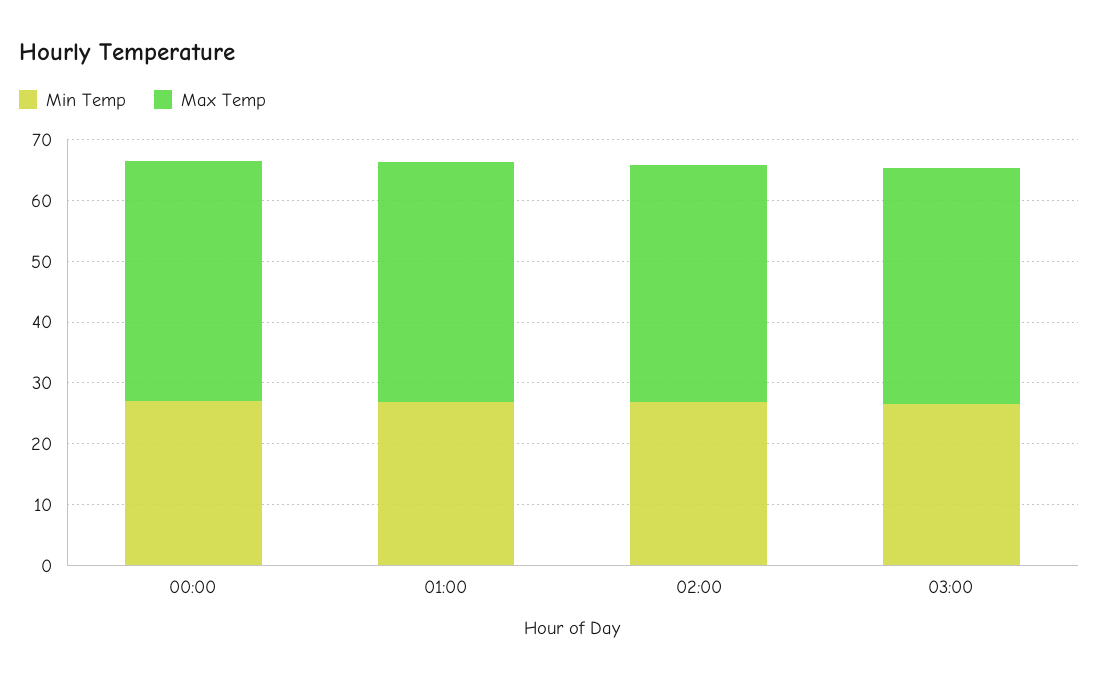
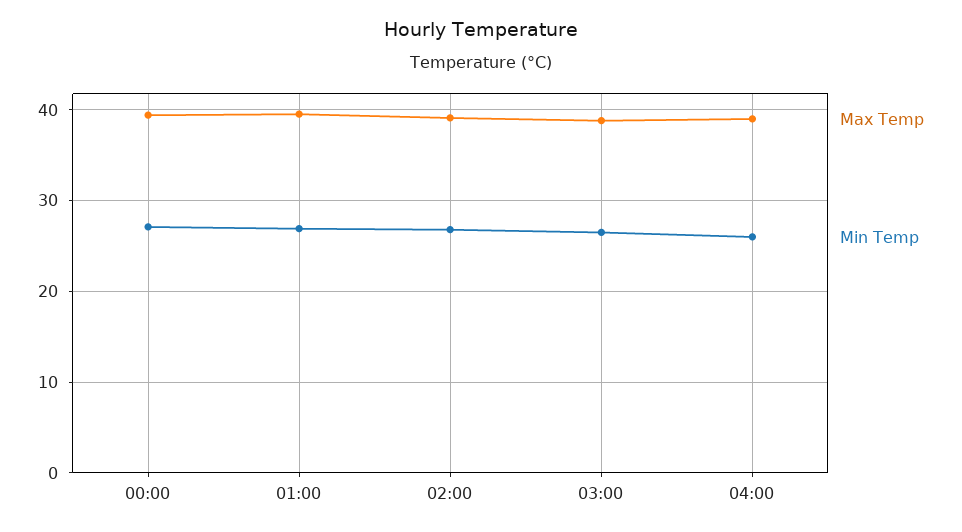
Max Temp, 04:00: none -> 39
Min Temp, 04:00: none -> 26

